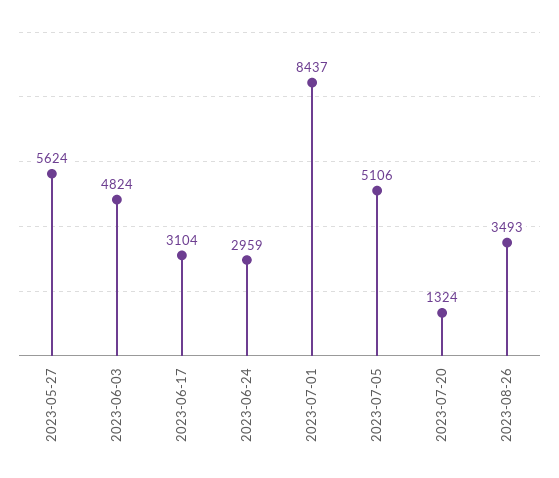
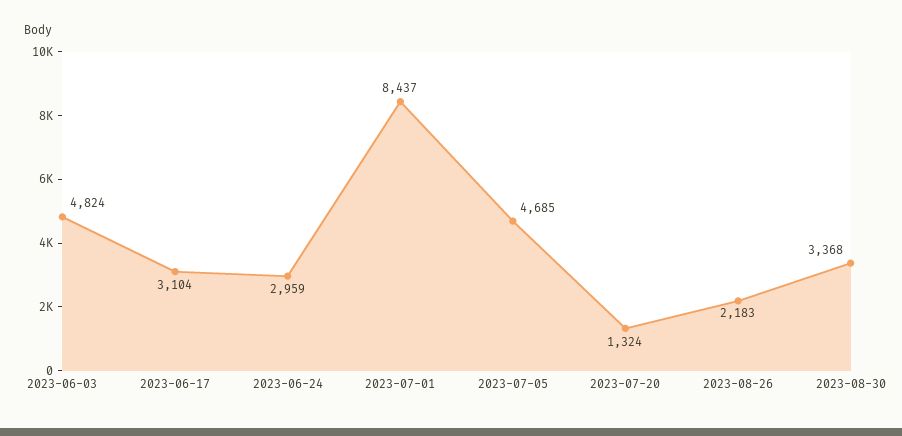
2023-05-27: 5624 -> none
2023-07-05: 5106 -> 4685
2023-08-26: 3493 -> 2183
2023-08-30: none -> 3368

